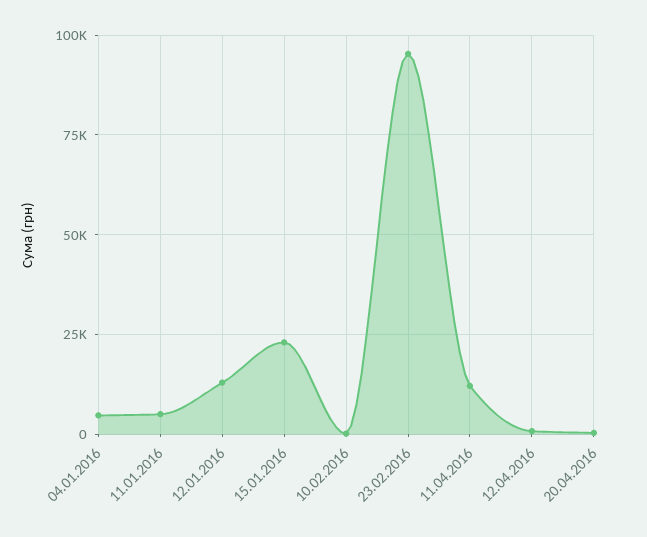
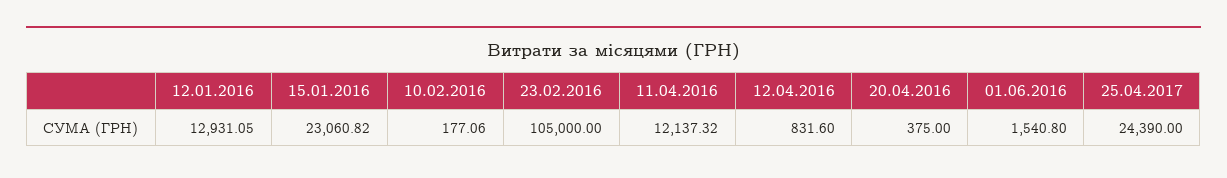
04.01.2016: 5000 -> none
11.01.2016: 5000 -> none
23.02.2016: 95000 -> 105000
01.06.2016: none -> 1540.8
25.04.2017: none -> 24390

